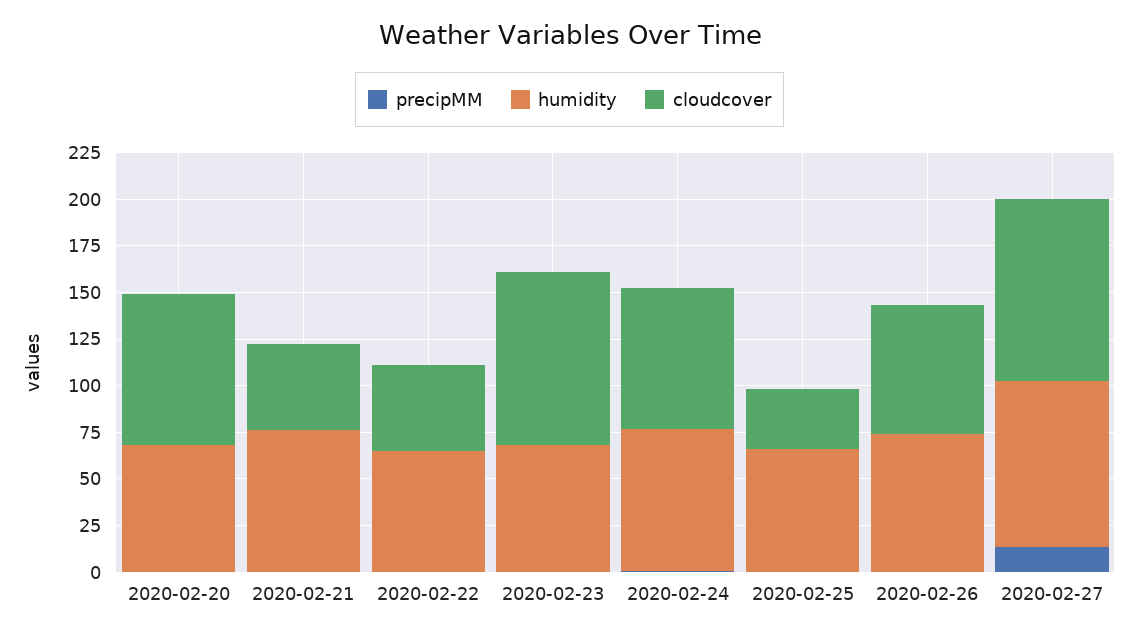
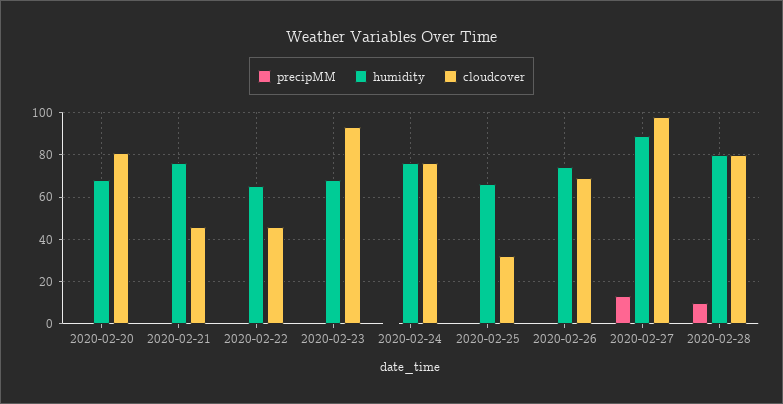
precipMM, 2020-02-28: none -> 10
humidity, 2020-02-28: none -> 80
cloudcover, 2020-02-28: none -> 80

